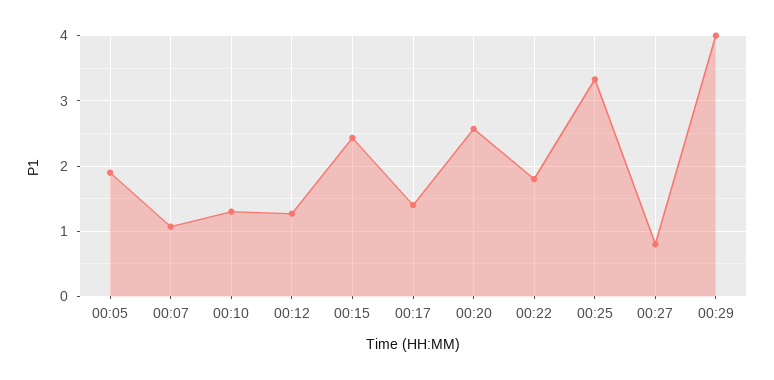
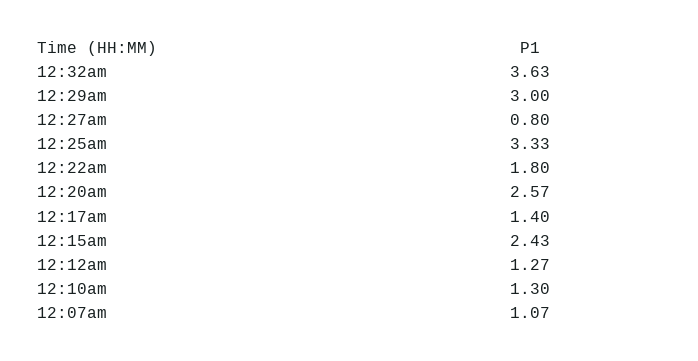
00:05: 1.9 -> none
00:29: 4 -> 3
12:32am: none -> 3.63

